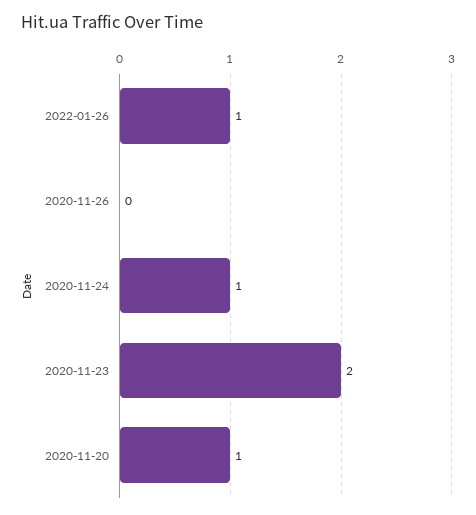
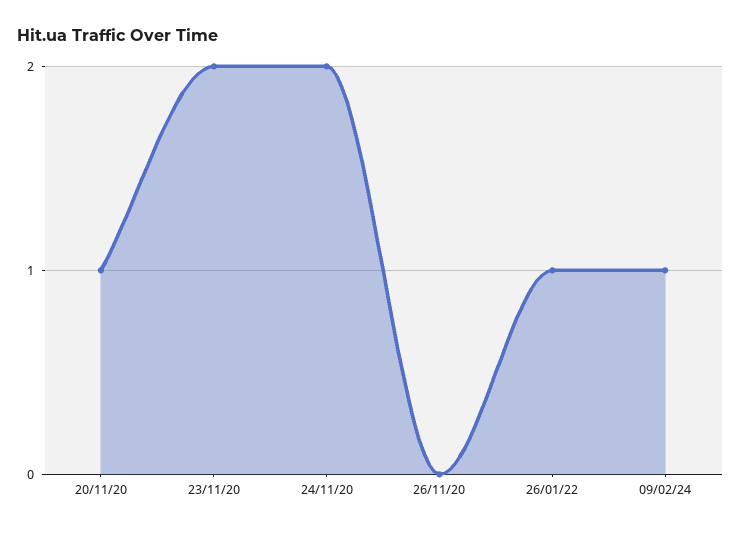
2020-11-24: 1 -> 2
09/02/24: none -> 1

